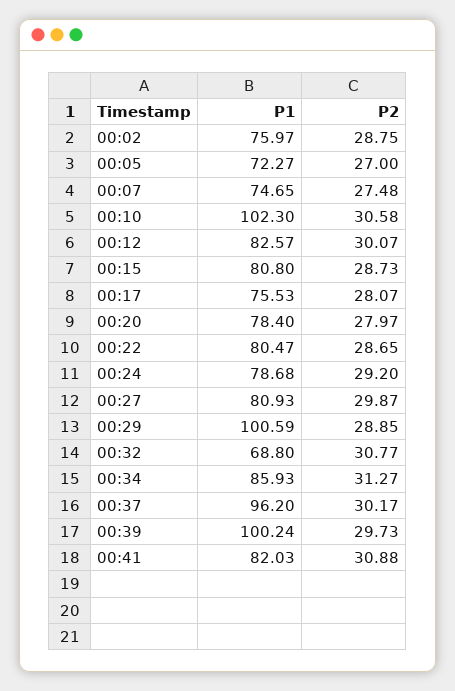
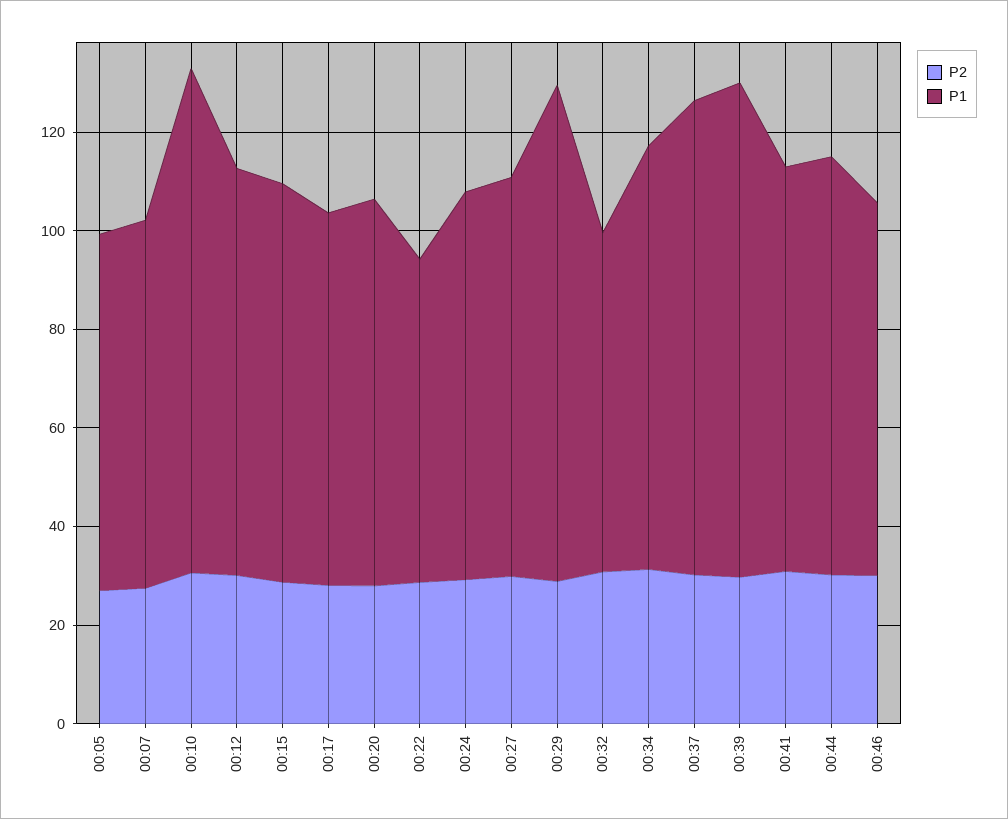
P1, 00:02: 75.97 -> none
P2, 00:02: 28.75 -> none
P1, 00:22: 80.47 -> 65
P2, 00:44: none -> 30
P1, 00:44: none -> 85
P2, 00:46: none -> 30
P1, 00:46: none -> 75

